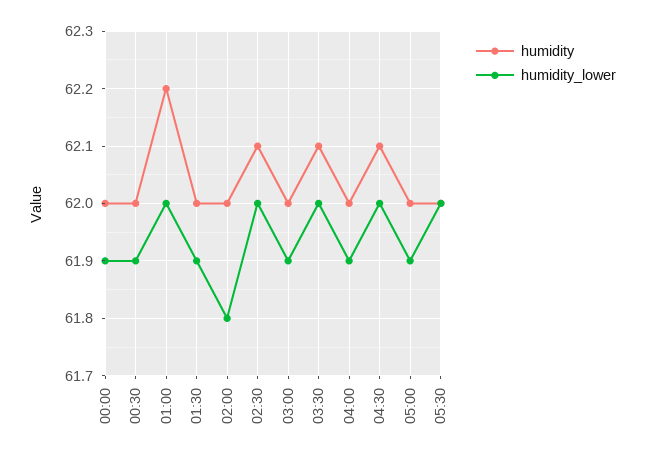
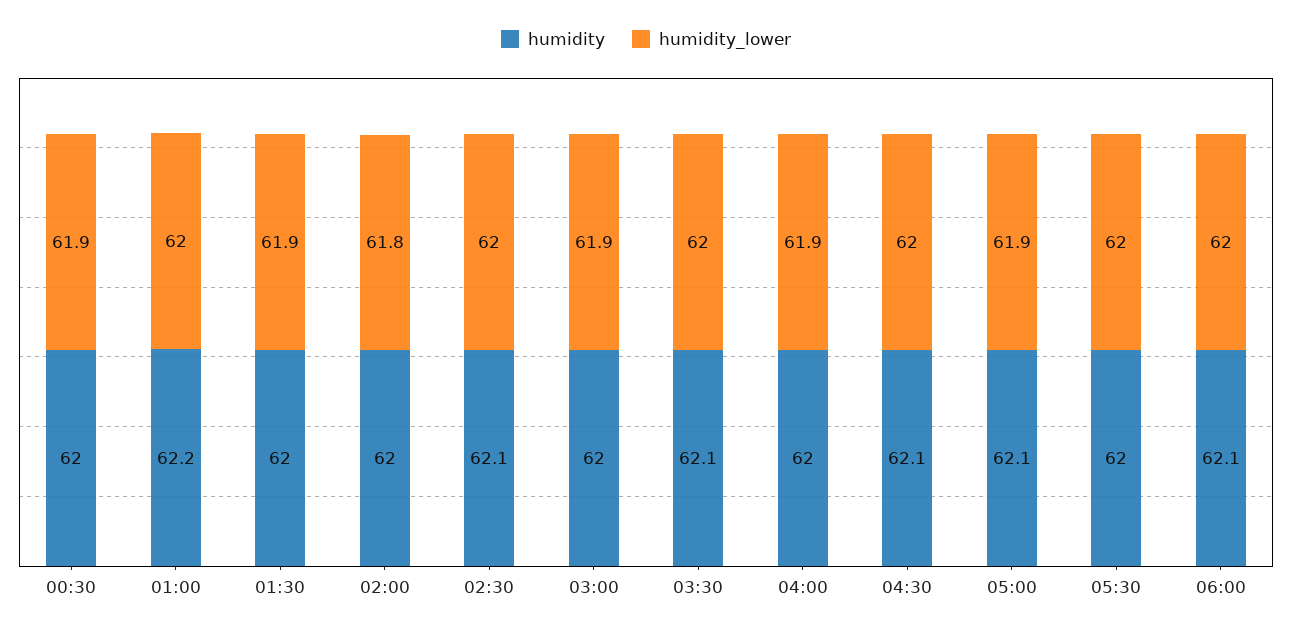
humidity, 00:00: 62 -> none
humidity_lower, 00:00: 61.9 -> none
humidity, 05:00: 62 -> 62.1
humidity, 06:00: none -> 62.1
humidity_lower, 06:00: none -> 62

